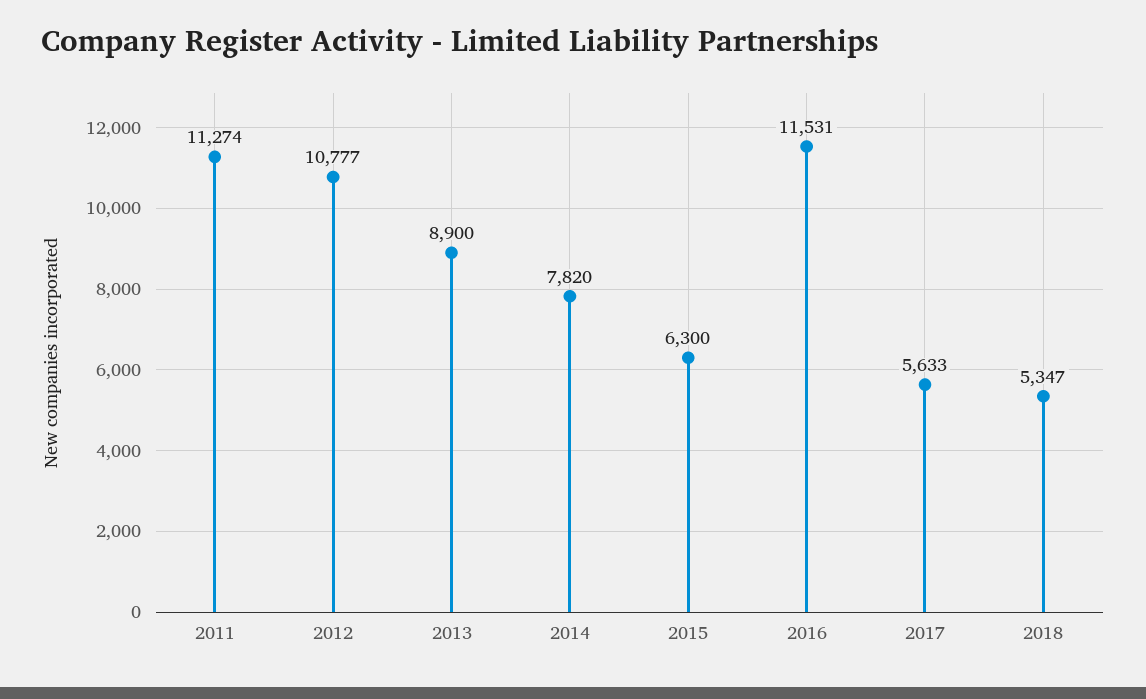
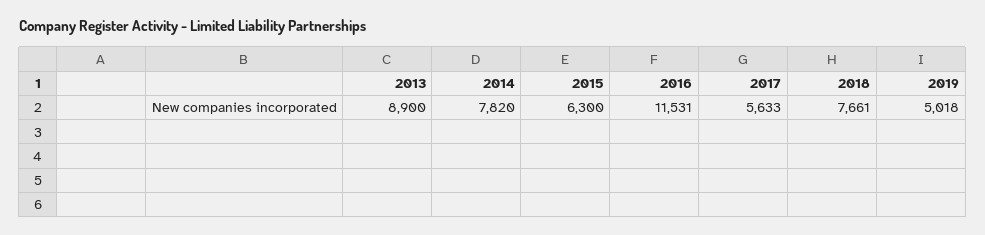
2011: 11274 -> none
2012: 10777 -> none
2018: 5347 -> 7661
2019: none -> 5018

